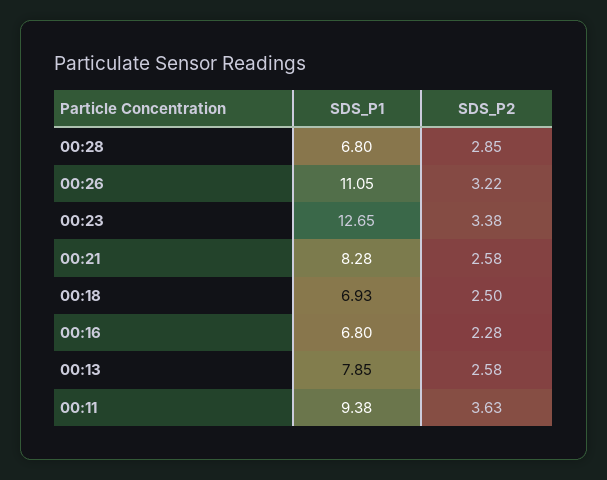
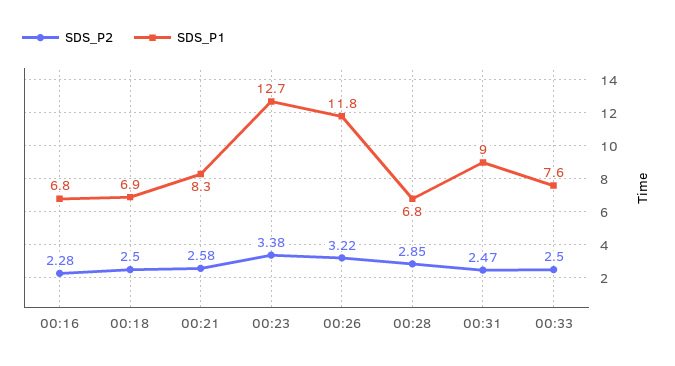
SDS_P1, 00:26: 11.05 -> 11.8
SDS_P1, 00:13: 7.85 -> none
SDS_P2, 00:13: 2.58 -> none
SDS_P1, 00:11: 9.38 -> none
SDS_P2, 00:11: 3.63 -> none
SDS_P2, 00:31: none -> 2.47
SDS_P1, 00:31: none -> 9
SDS_P2, 00:33: none -> 2.5
SDS_P1, 00:33: none -> 7.6

